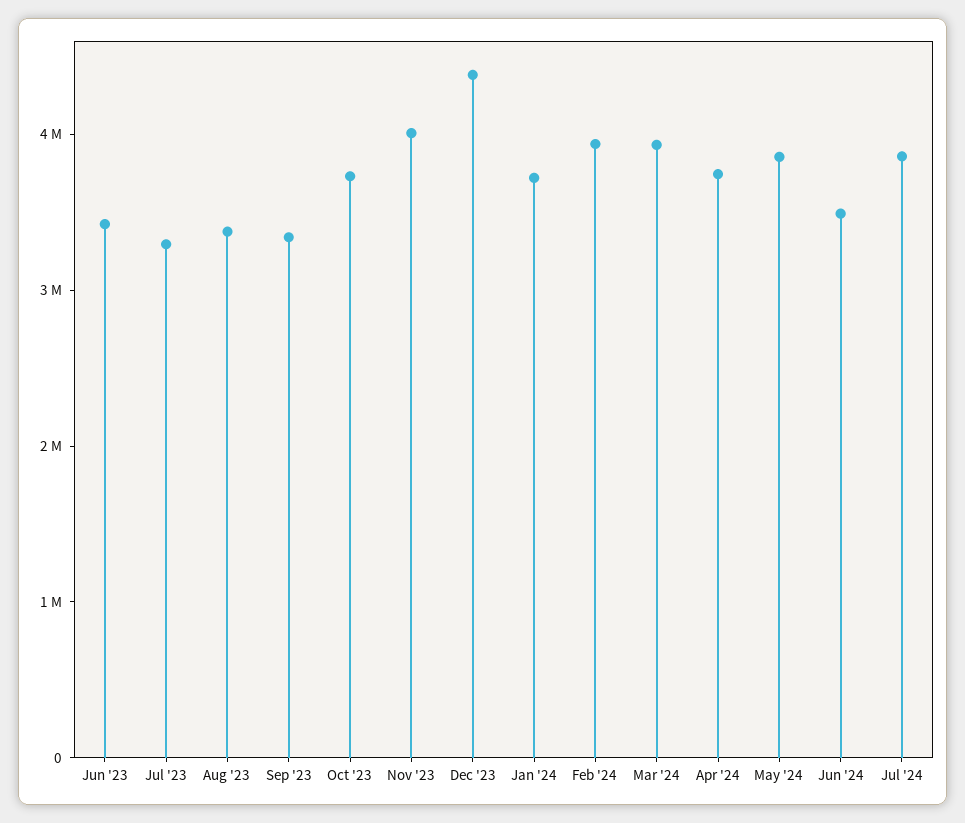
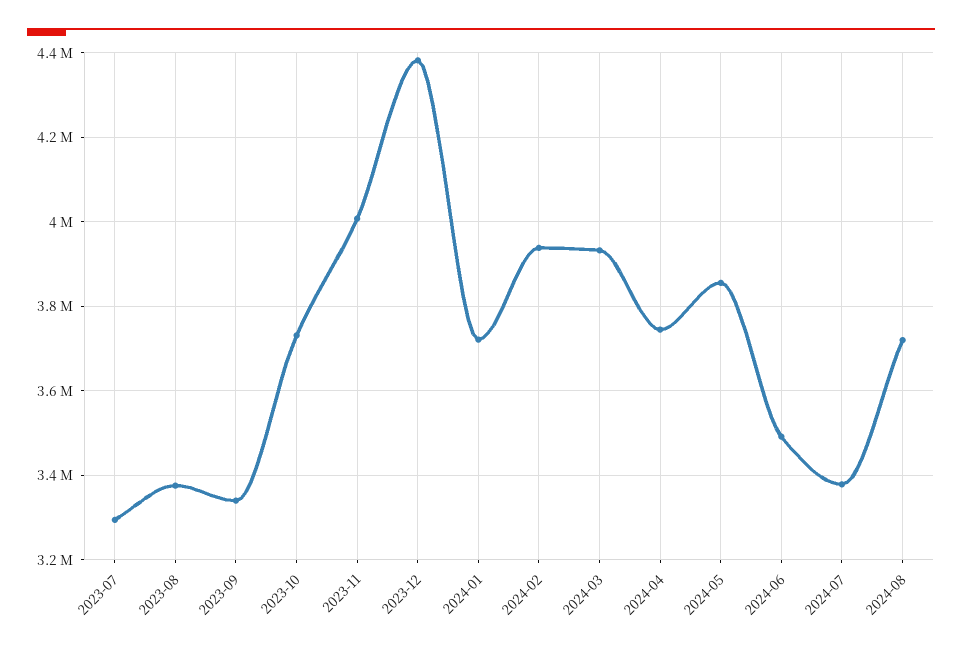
Jun '23: 3400000 -> none
Jul '24: 3800000 -> 3380000
2024-08: none -> 3720000

